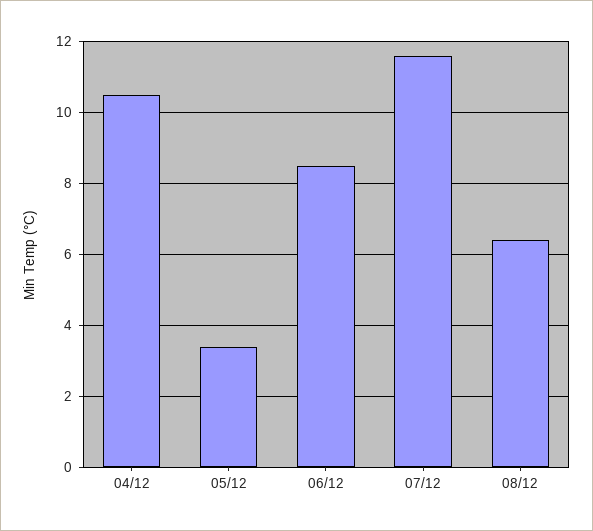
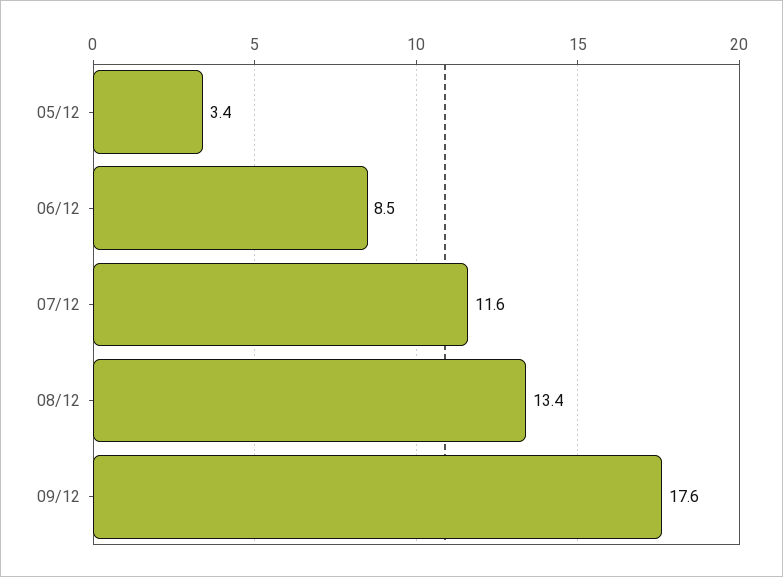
04/12: 10.5 -> none
08/12: 6.5 -> 13.4
09/12: none -> 17.6

